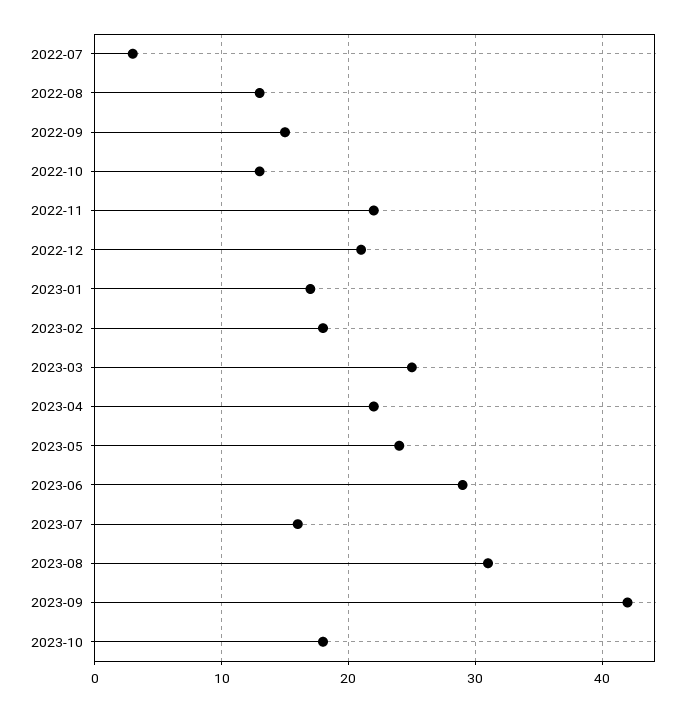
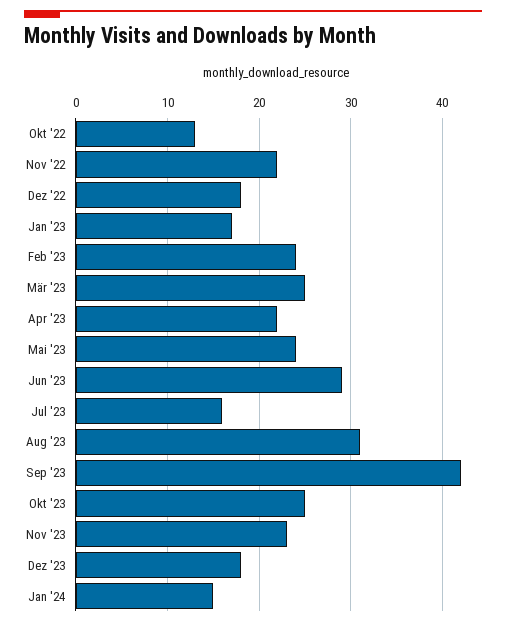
2022-07: 3 -> none
2022-08: 13 -> none
2022-09: 15 -> none
2022-12: 21 -> 18
2023-02: 18 -> 24
2023-10: 18 -> 25
Nov '23: none -> 23
Dez '23: none -> 18
Jan '24: none -> 15

